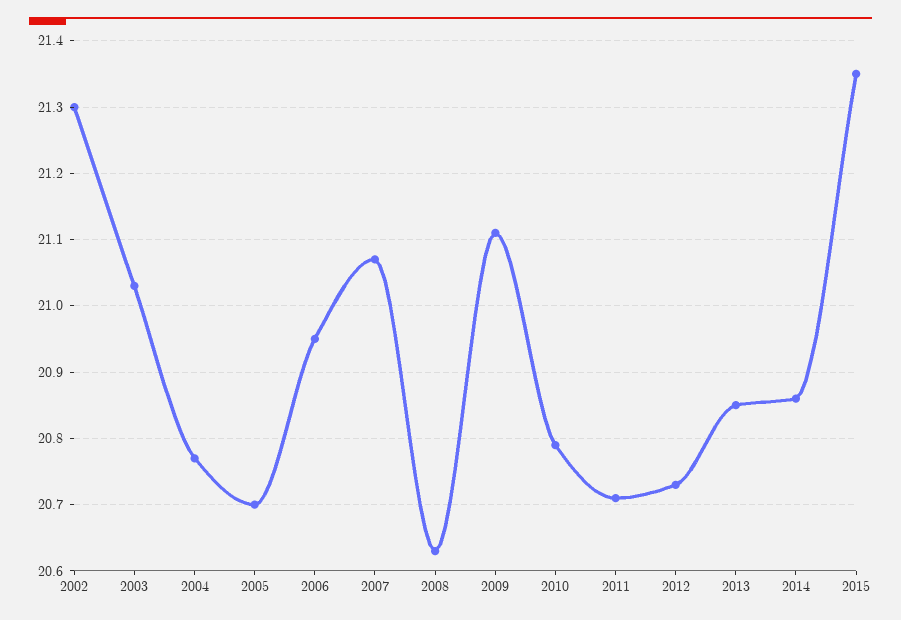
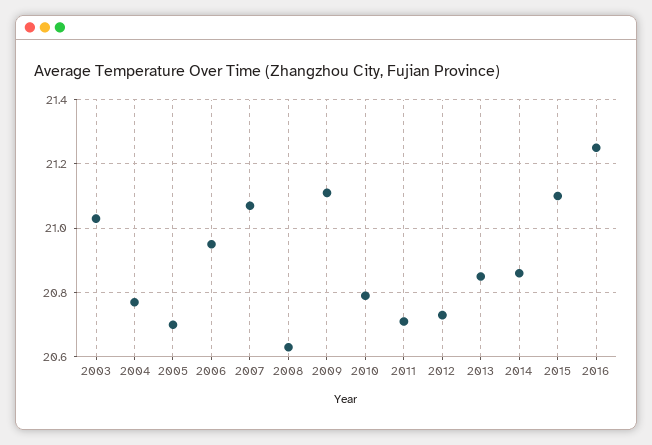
2002: 21.3 -> none
2015: 21.35 -> 21.1
2016: none -> 21.25

